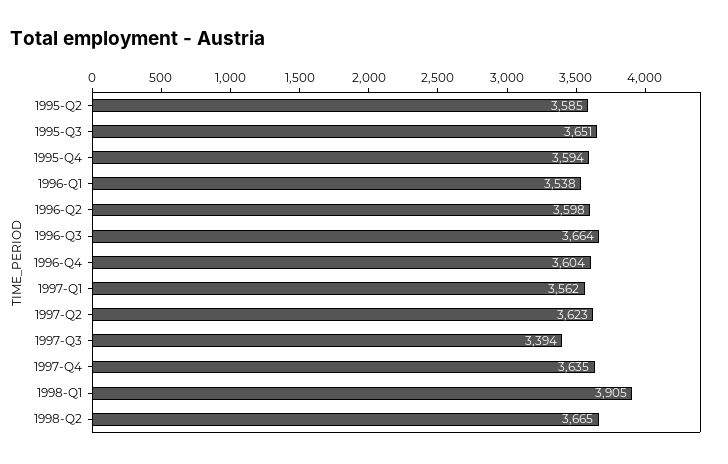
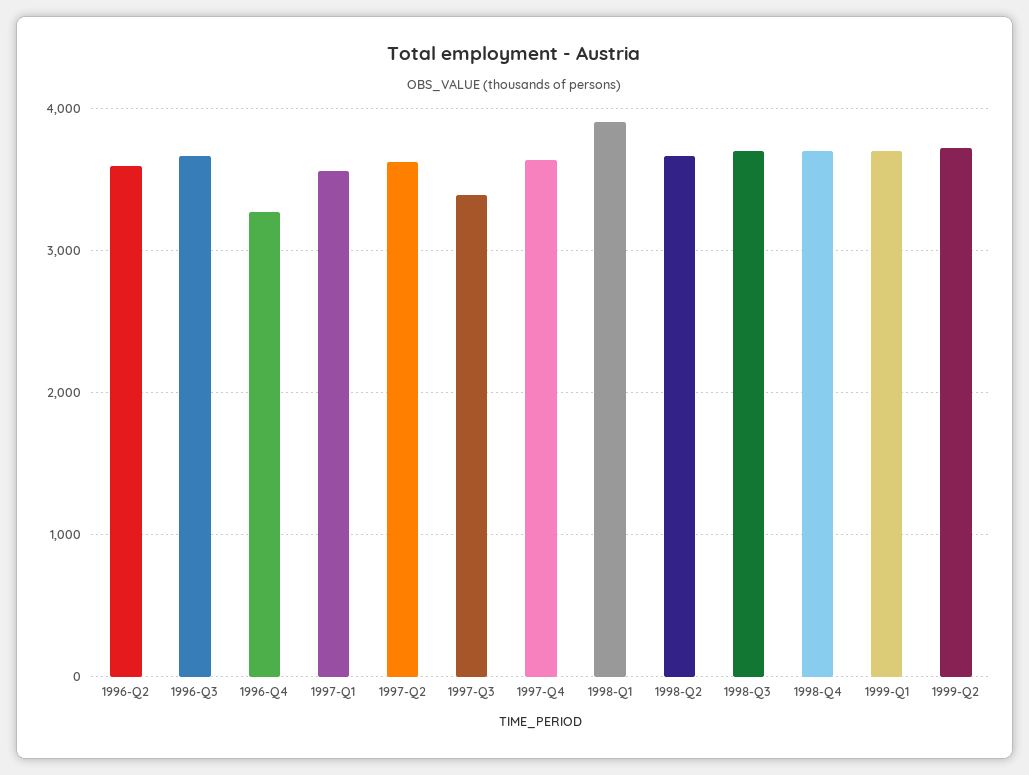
1995-Q2: 3585 -> none
1995-Q3: 3651 -> none
1995-Q4: 3594 -> none
1996-Q1: 3538 -> none
1996-Q4: 3604 -> 3300
1998-Q3: none -> 3700
1998-Q4: none -> 3700
1999-Q1: none -> 3700
1999-Q2: none -> 3700

